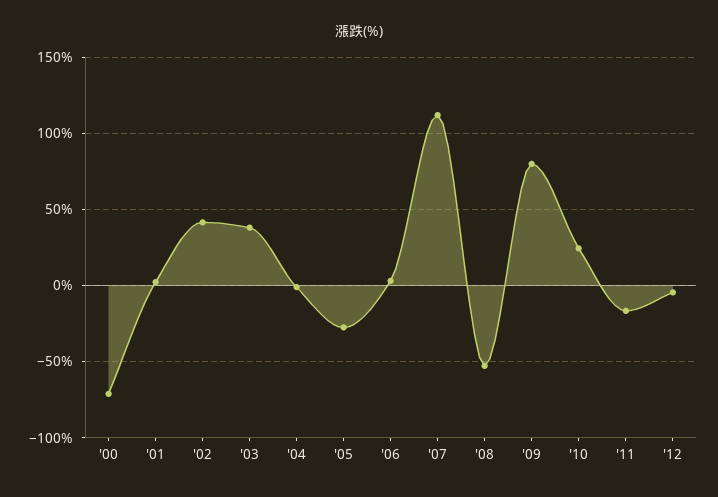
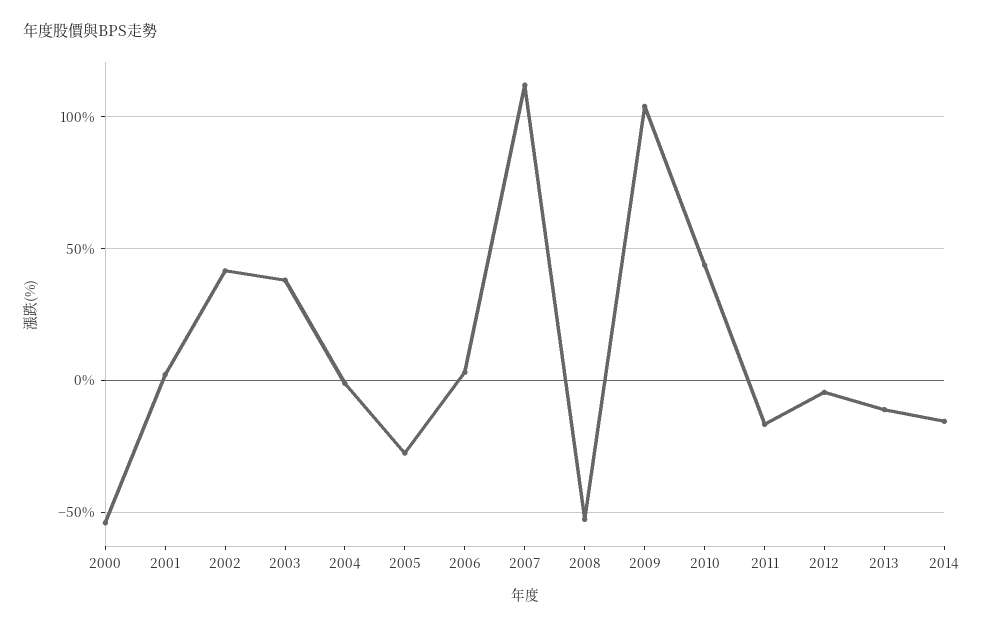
'00: -70 -> -55
'09: 80 -> 105
'10: 25 -> 45
2013: none -> -10
2014: none -> -15

